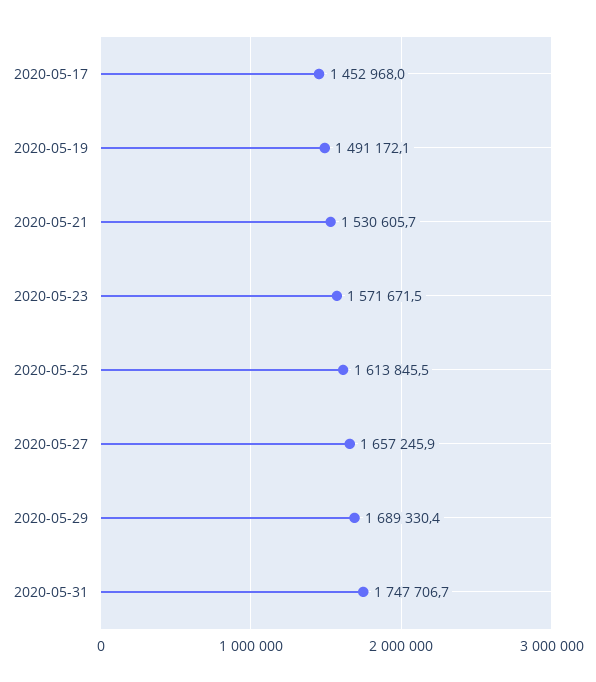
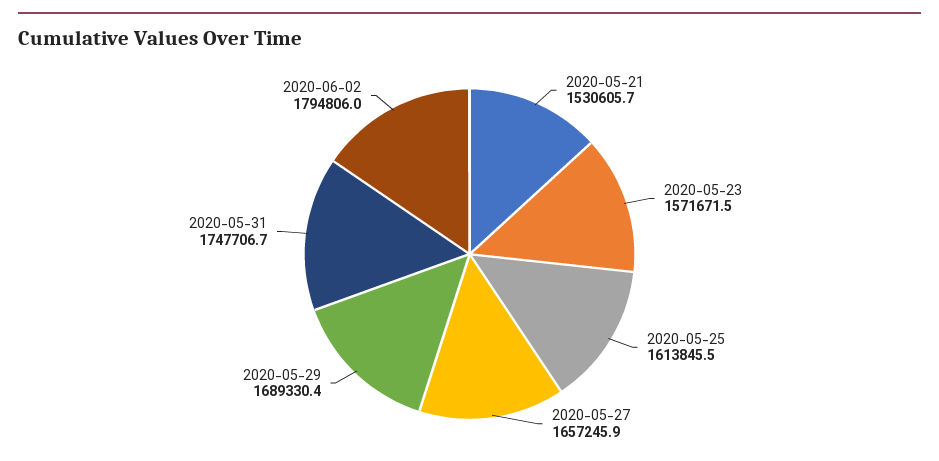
2020-05-17: 1452968 -> none
2020-05-19: 1491172.1 -> none
2020-06-02: none -> 1794806

